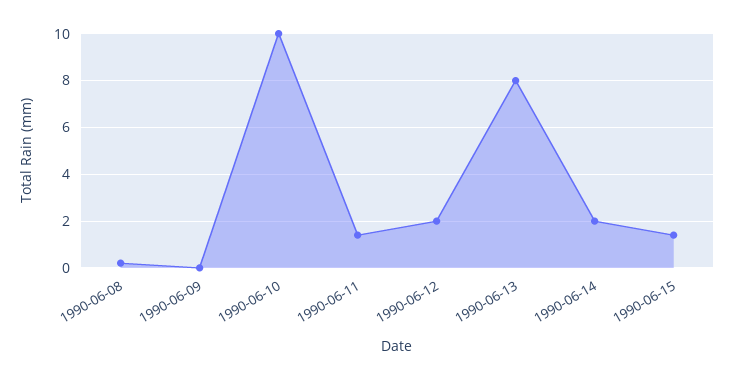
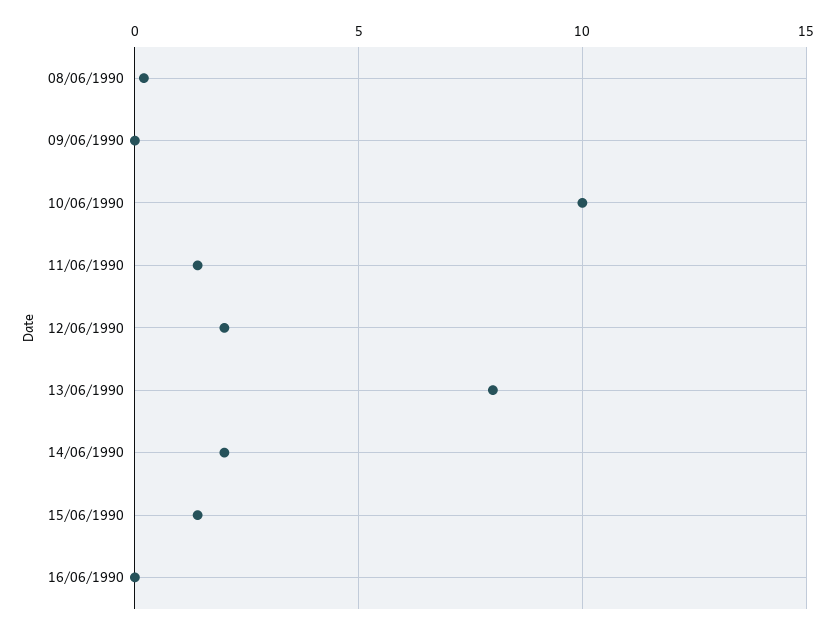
16/06/1990: none -> 0

